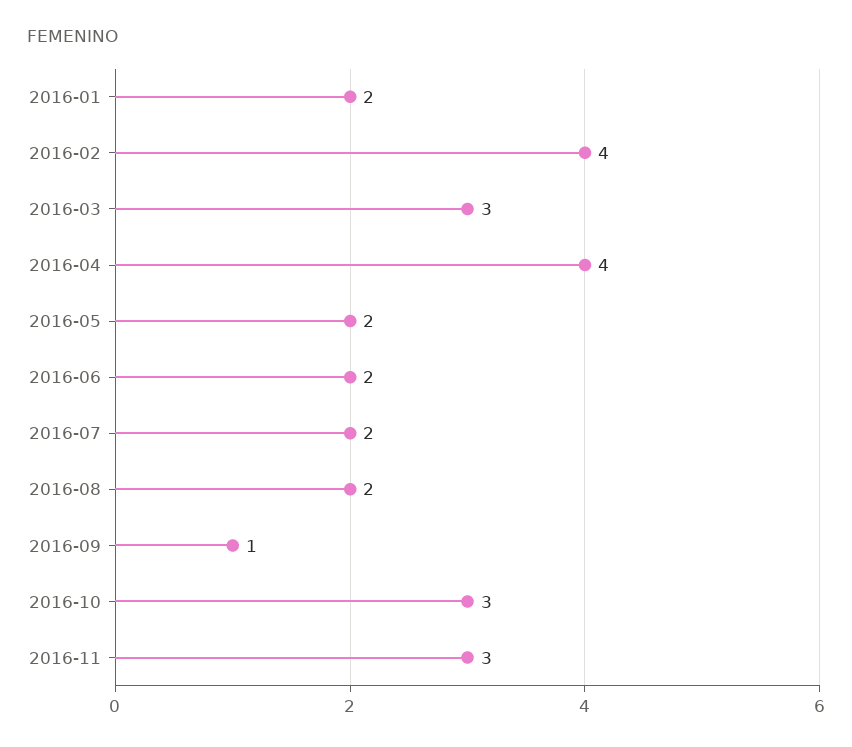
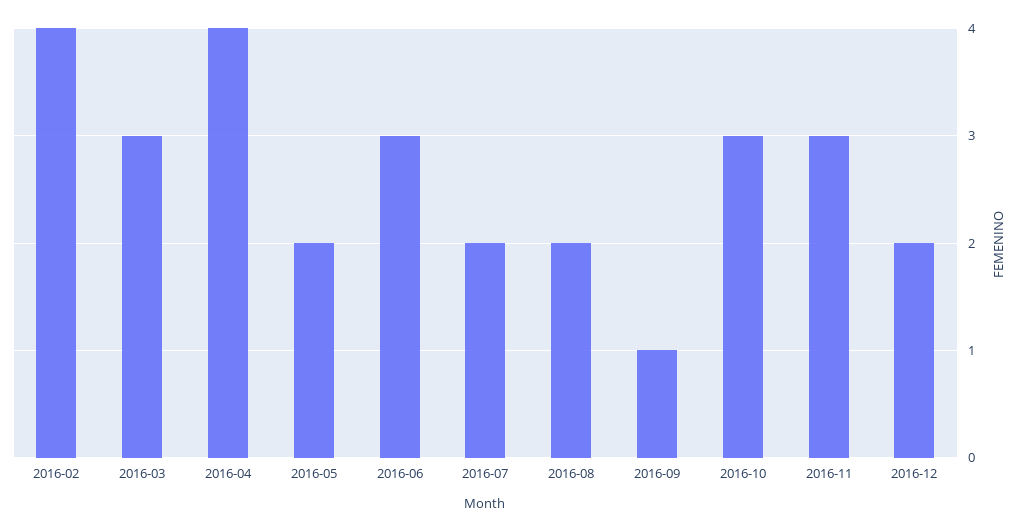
2016-01: 2 -> none
2016-06: 2 -> 3
2016-12: none -> 2

